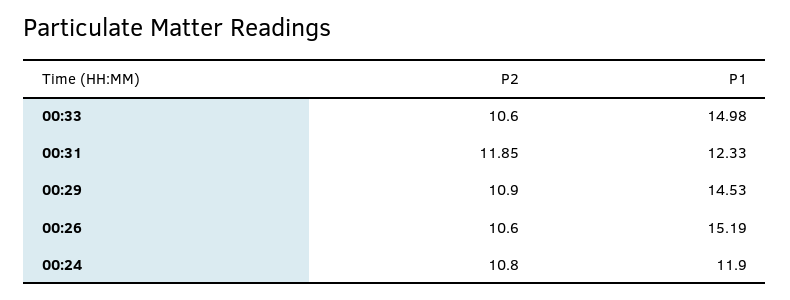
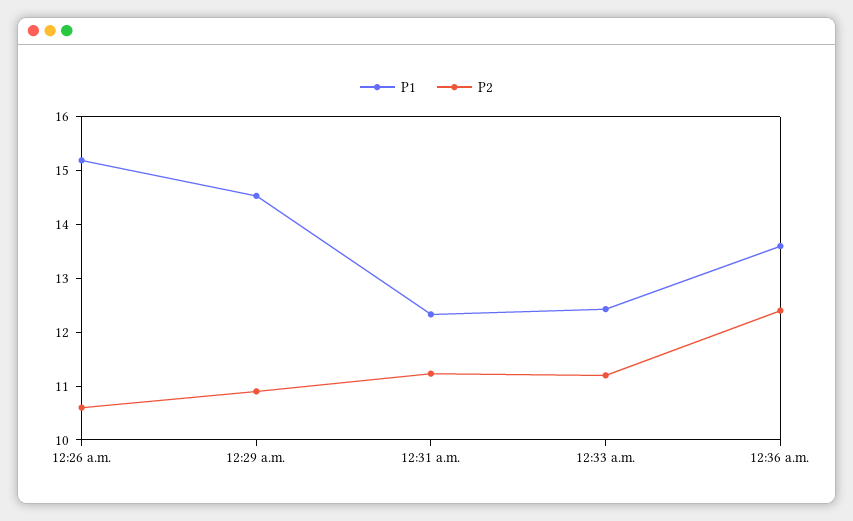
P2, 00:33: 10.6 -> 11.2
P1, 00:33: 14.98 -> 12.4
P2, 00:31: 11.85 -> 11.2
P2, 00:24: 10.8 -> none
P1, 00:24: 11.9 -> none
P1, 12:36 a.m.: none -> 13.6
P2, 12:36 a.m.: none -> 12.4

